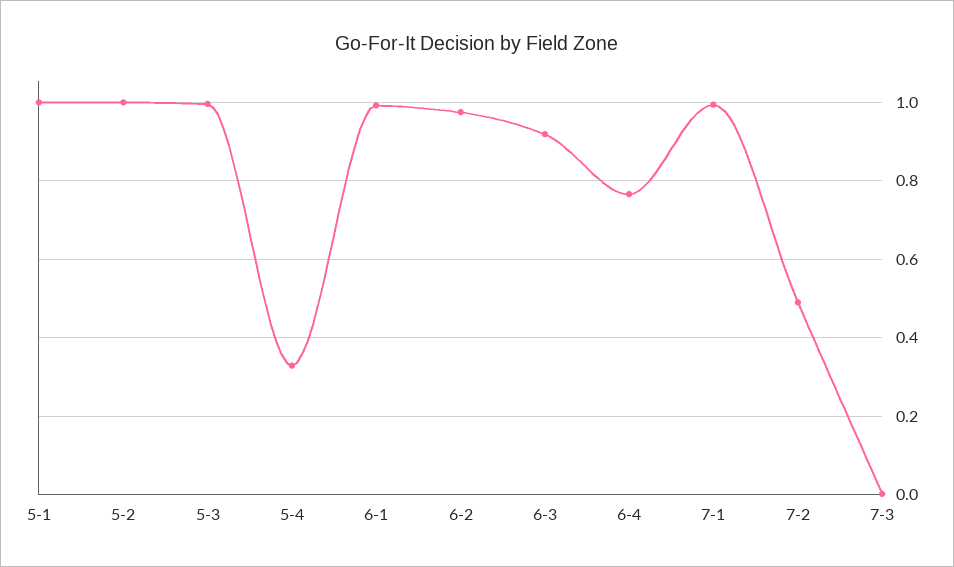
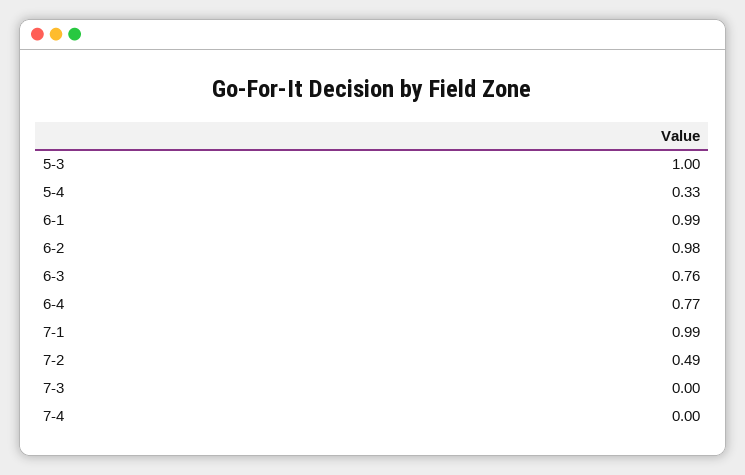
5-1: 1 -> none
5-2: 1 -> none
6-3: 0.92 -> 0.76
7-4: none -> 0

